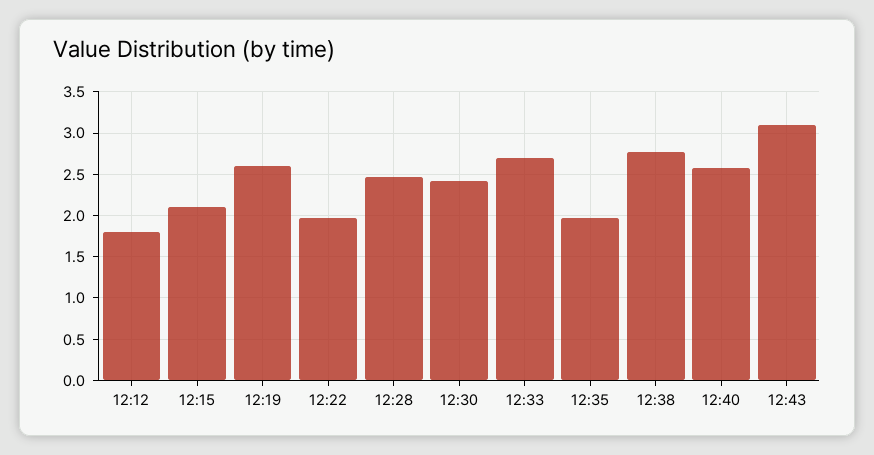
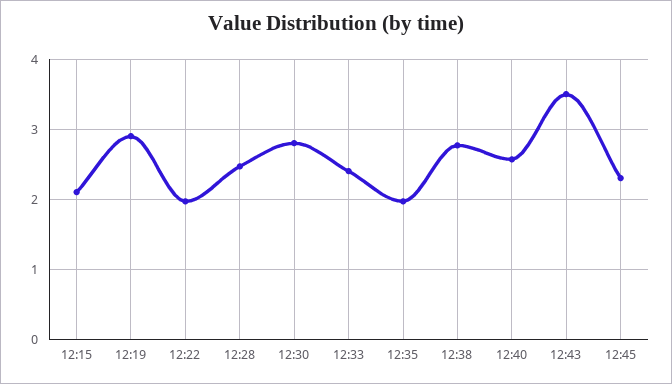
12:12: 1.8 -> none
12:19: 2.6 -> 2.9
12:30: 2.4 -> 2.8
12:33: 2.7 -> 2.4
12:43: 3.1 -> 3.5
12:45: none -> 2.3

